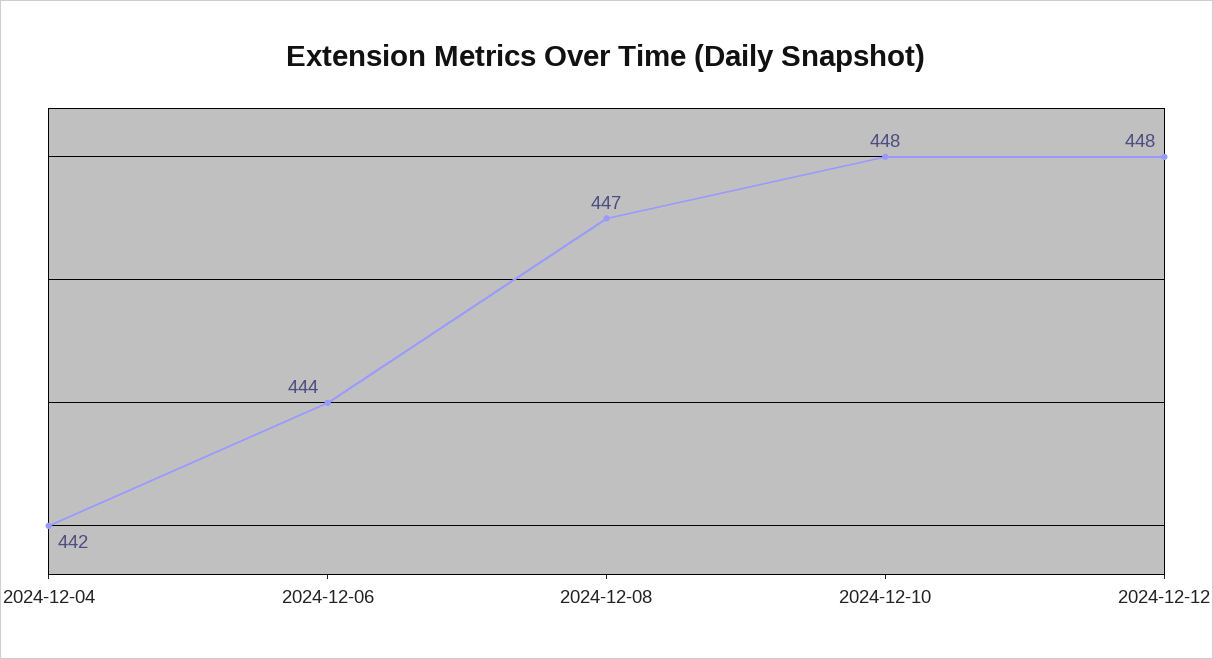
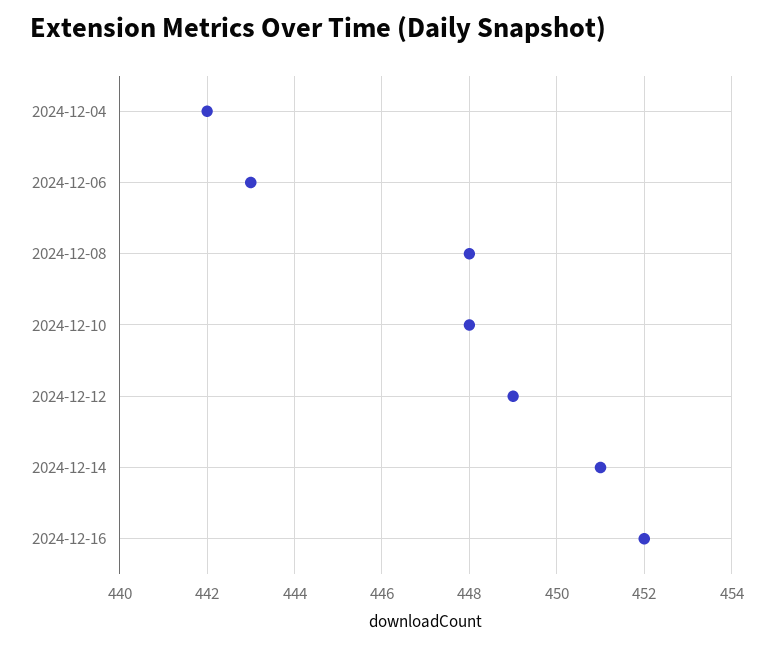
2024-12-06: 444 -> 443
2024-12-08: 447 -> 448
2024-12-12: 448 -> 449
2024-12-14: none -> 451
2024-12-16: none -> 452

